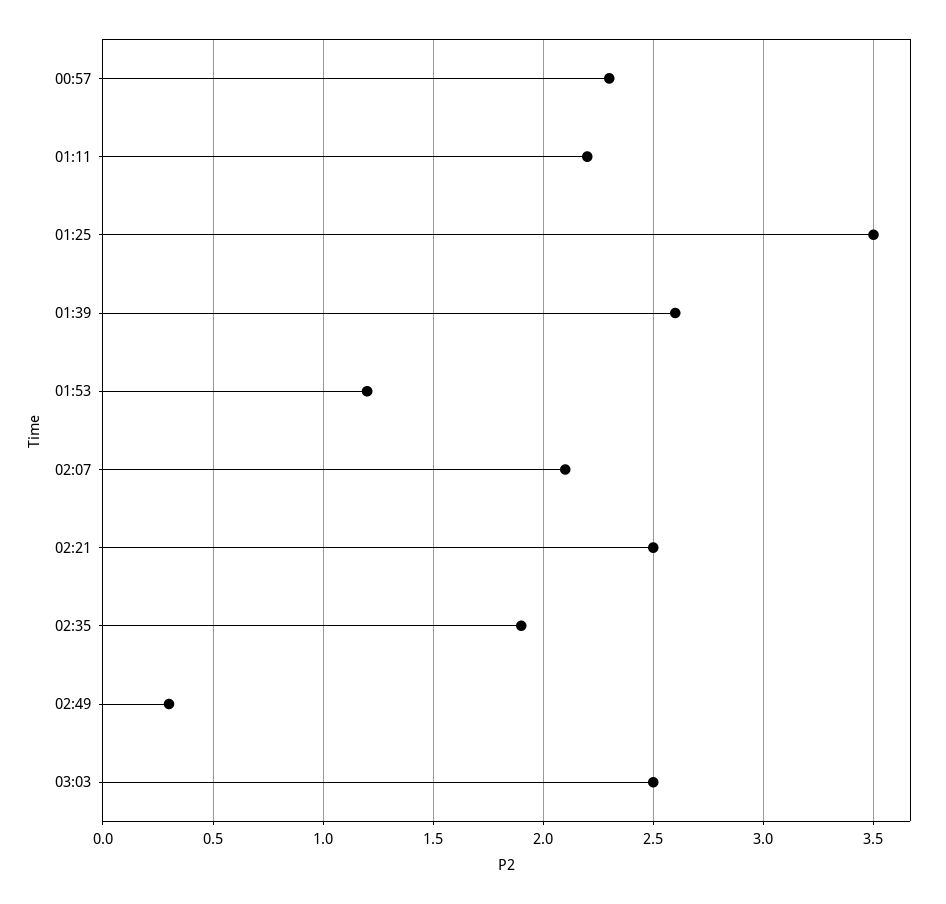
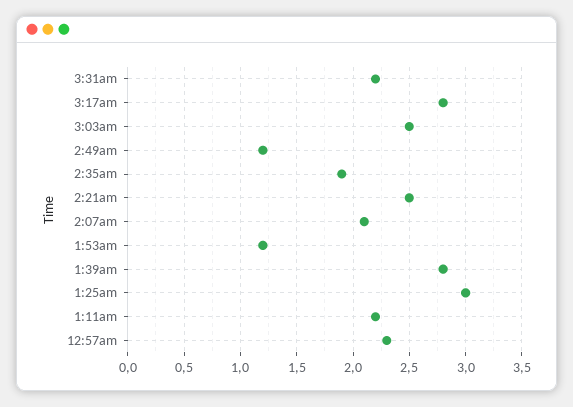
01:25: 3.5 -> 3
01:39: 2.6 -> 2.8
02:49: 0.3 -> 1.2
3:31am: none -> 2.2
3:17am: none -> 2.8

